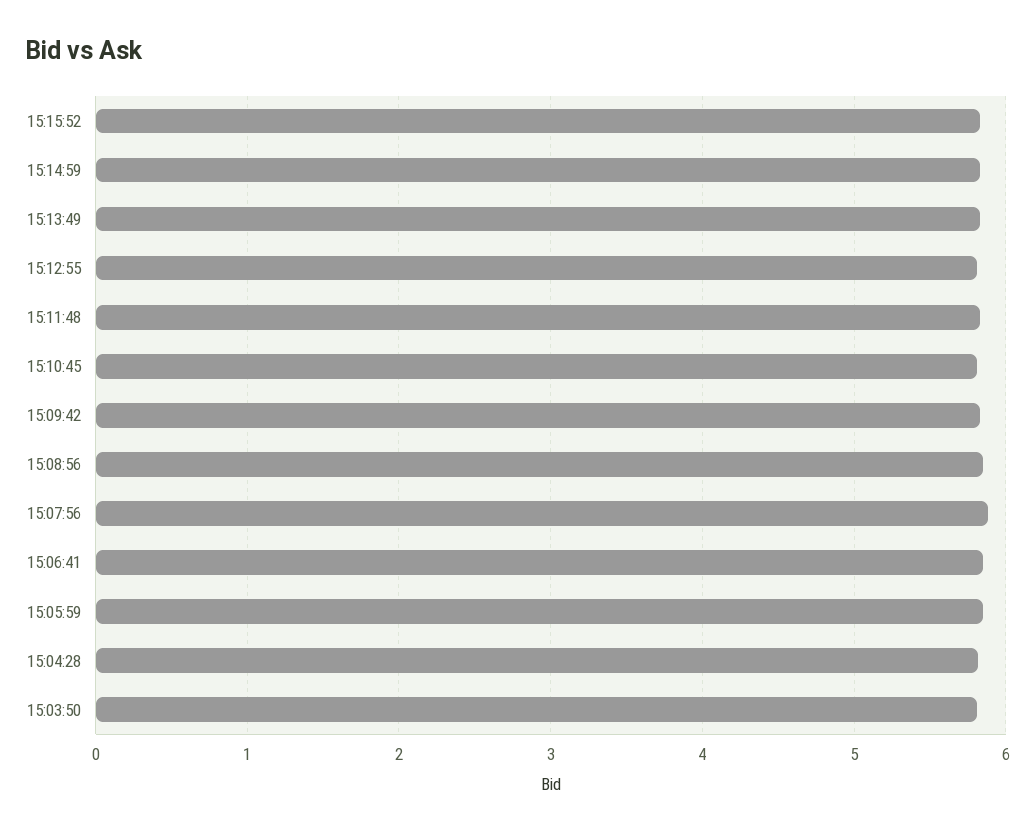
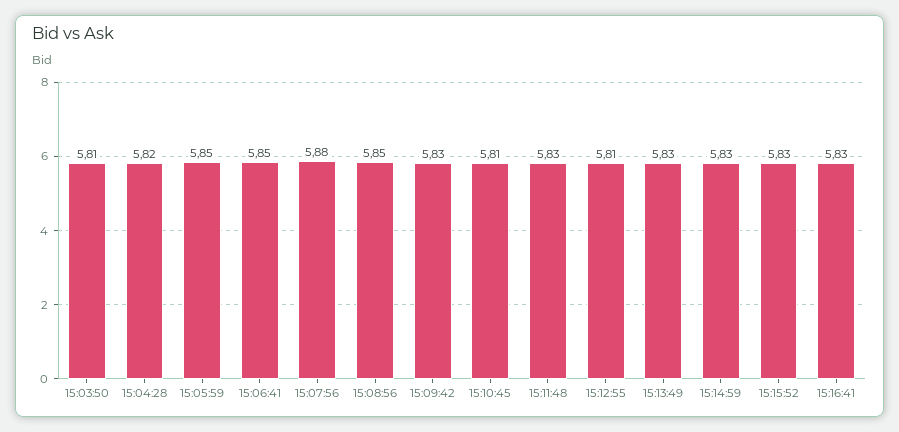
15:16:41: none -> 5.83

